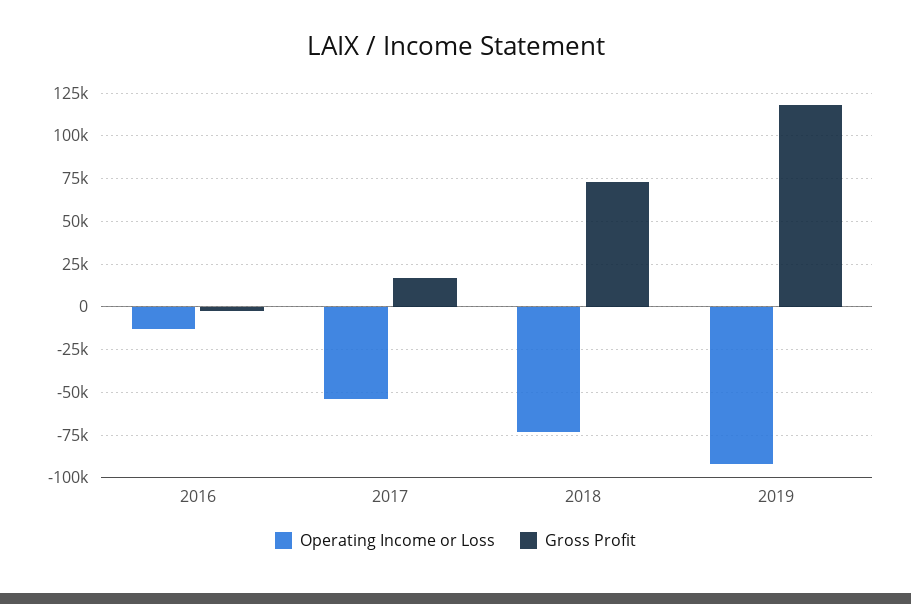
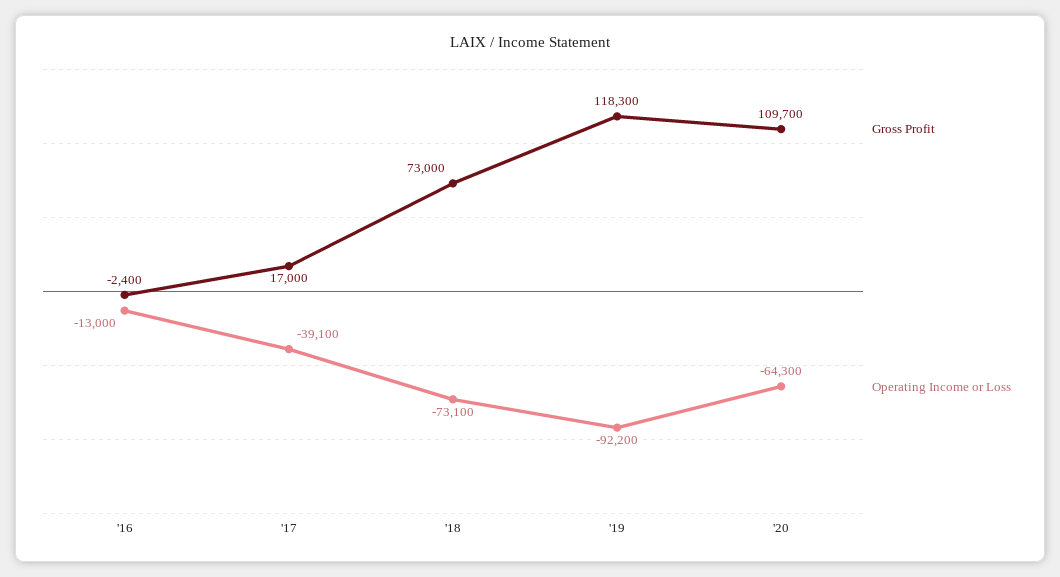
Operating Income or Loss, 2017: -55000 -> -39100
Gross Profit, '20: none -> 109700
Operating Income or Loss, '20: none -> -64300

